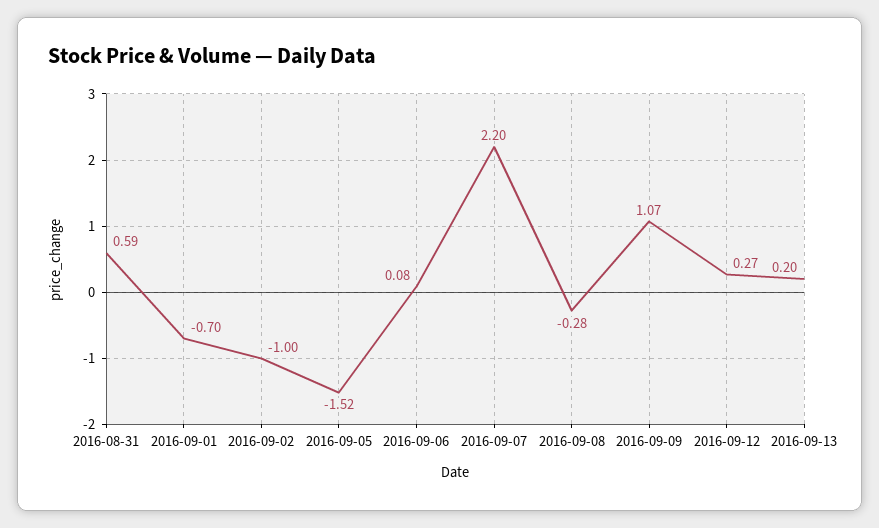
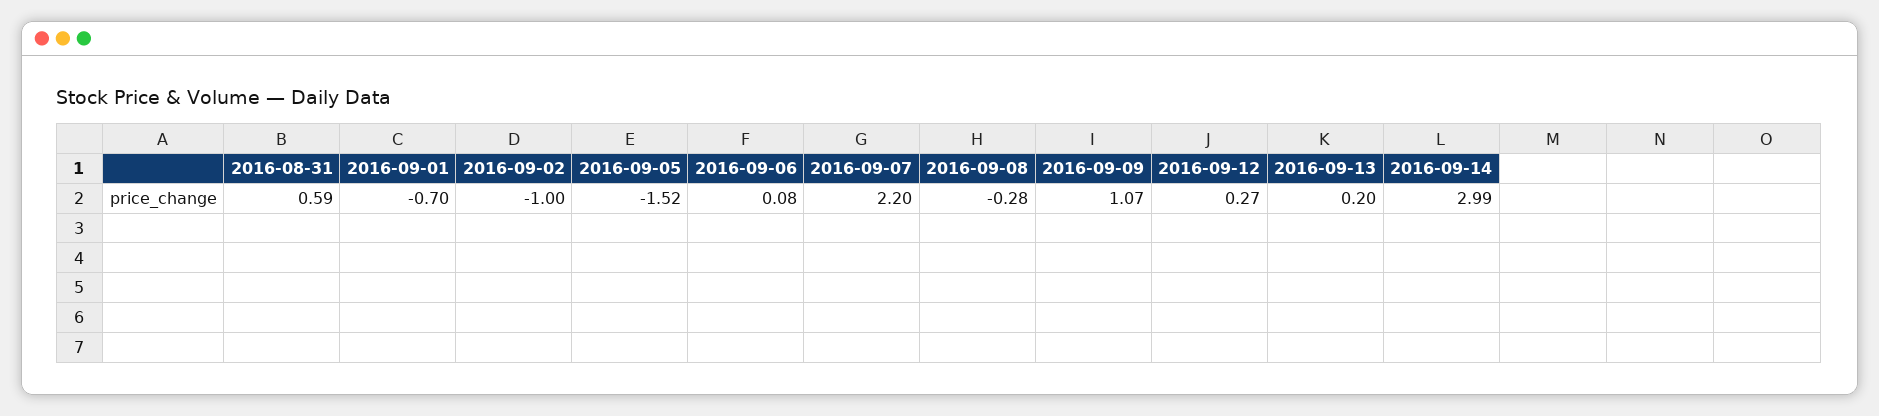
2016-09-14: none -> 2.99

